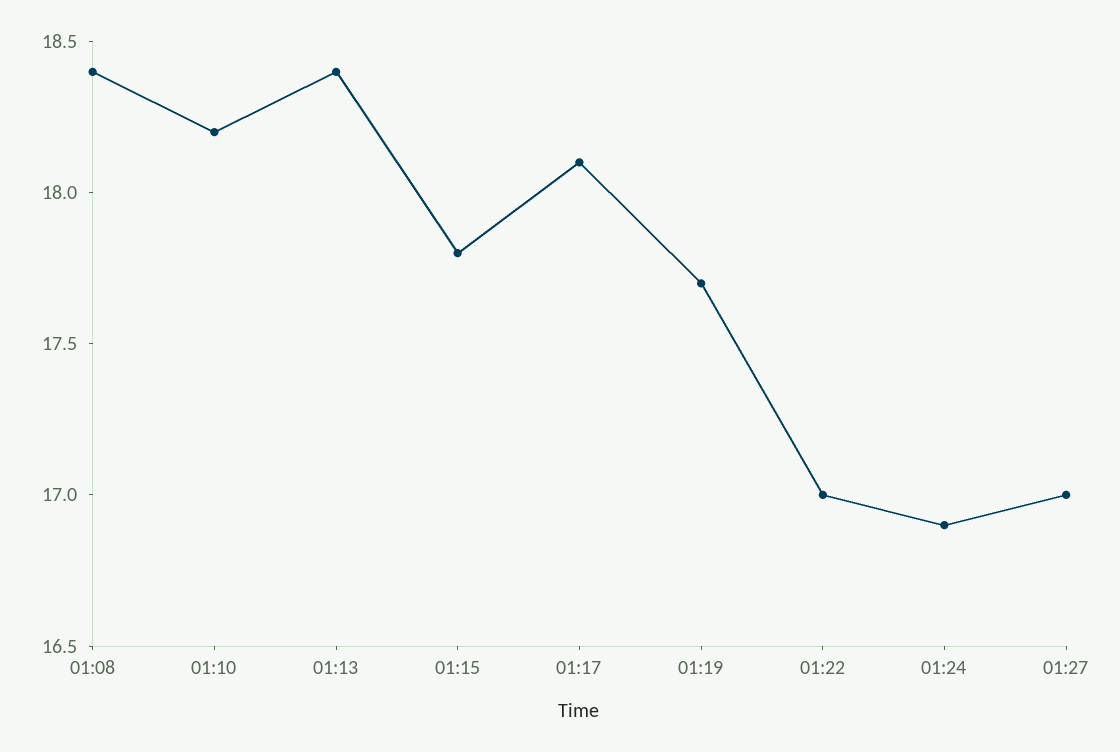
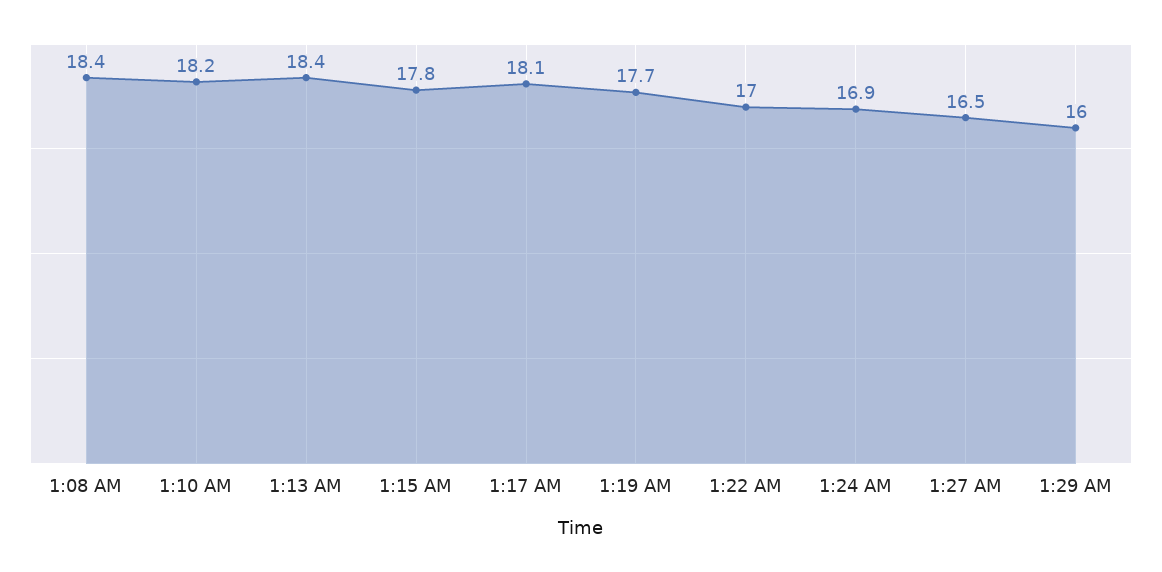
01:27: 17 -> 16.5
1:29 AM: none -> 16

